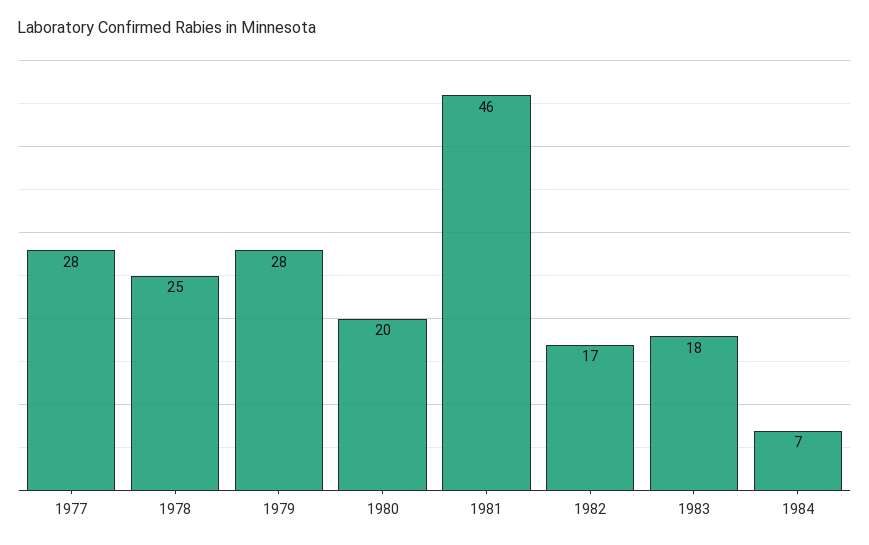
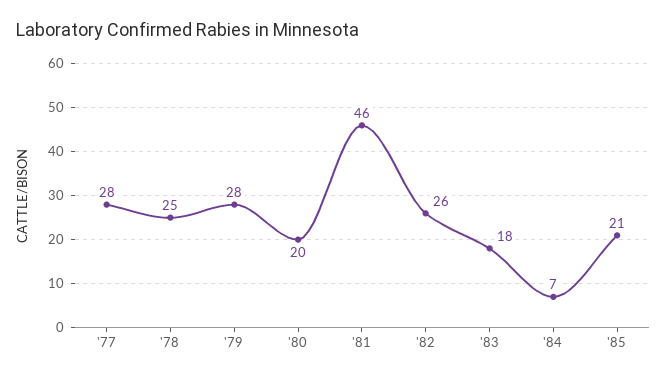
1982: 17 -> 26
'85: none -> 21

